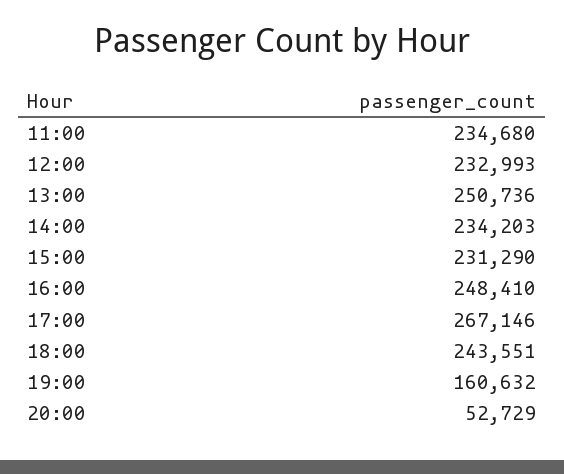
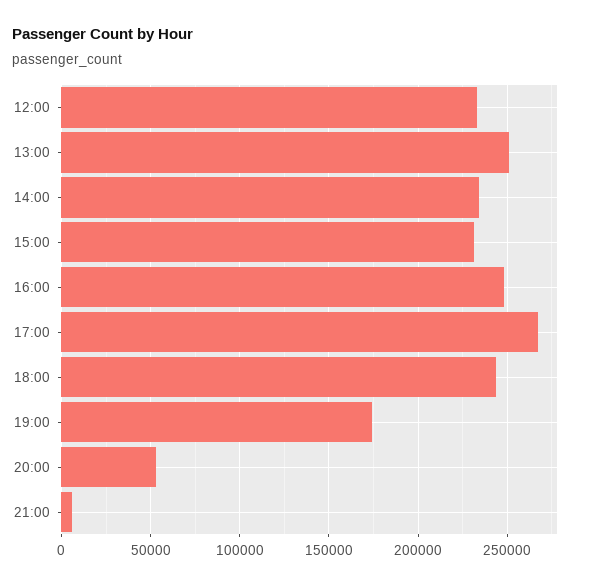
11:00: 234680 -> none
19:00: 160632 -> 175000
21:00: none -> 5000

